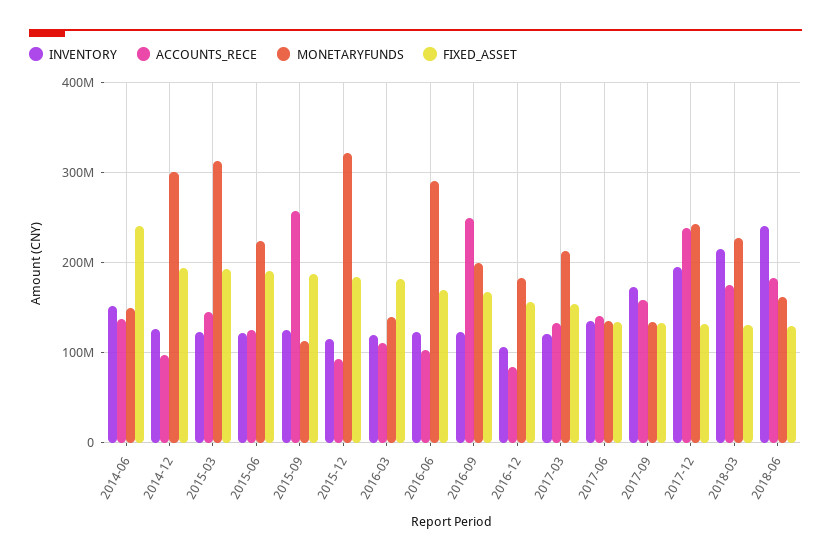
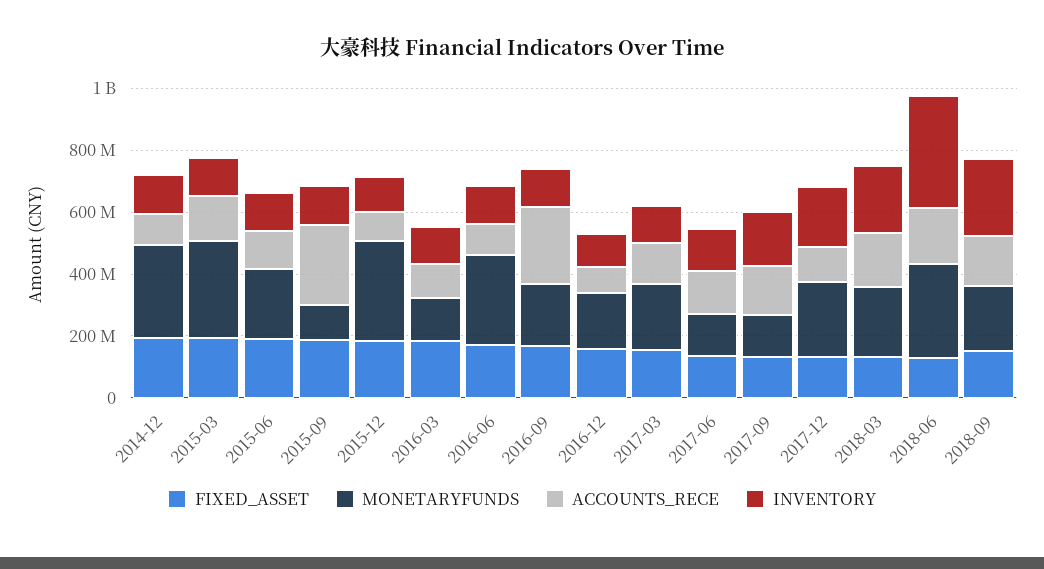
INVENTORY, 2014-06: 150000000 -> none
ACCOUNTS_RECE, 2014-06: 140000000 -> none
MONETARYFUNDS, 2014-06: 150000000 -> none
FIXED_ASSET, 2014-06: 240000000 -> none
ACCOUNTS_RECE, 2017-12: 240000000 -> 100000000
INVENTORY, 2018-06: 240000000 -> 350000000
MONETARYFUNDS, 2018-06: 160000000 -> 300000000
FIXED_ASSET, 2018-09: none -> 150000000
MONETARYFUNDS, 2018-09: none -> 200000000
ACCOUNTS_RECE, 2018-09: none -> 150000000
INVENTORY, 2018-09: none -> 250000000

